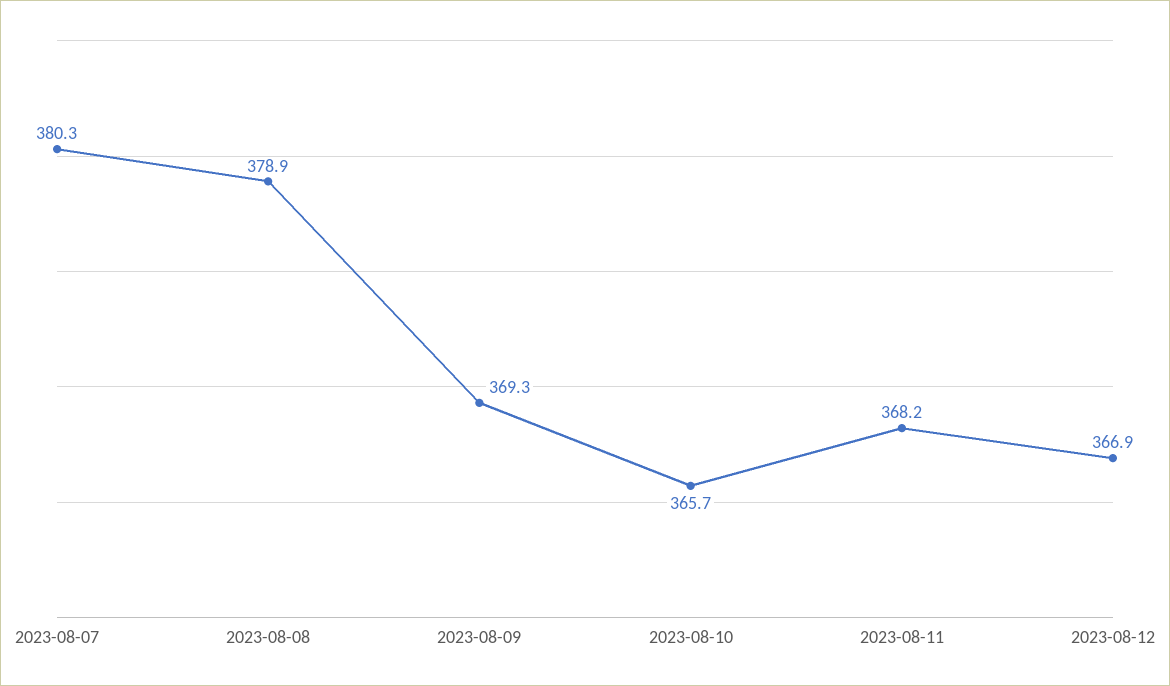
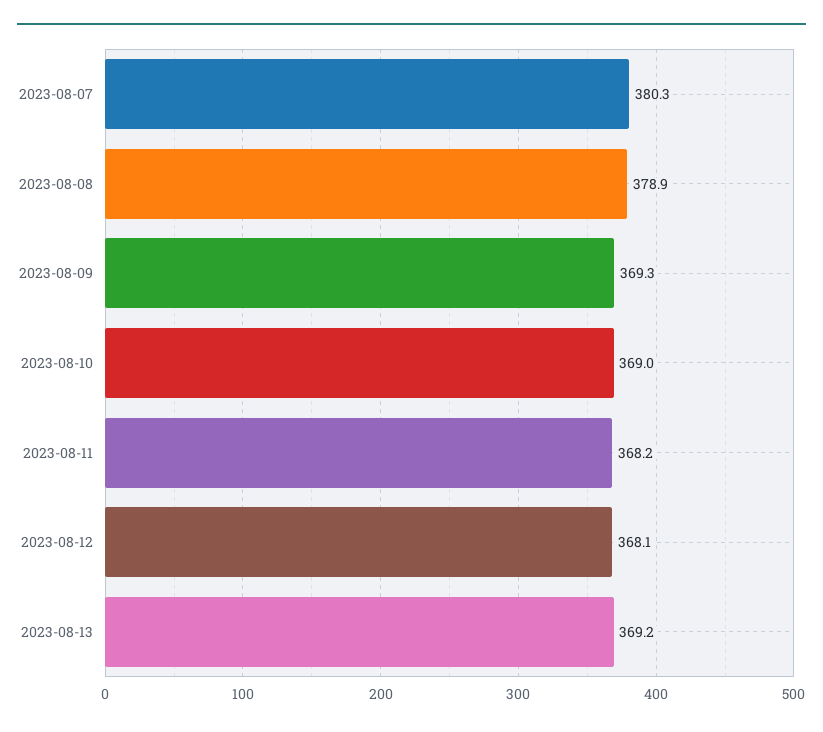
2023-08-10: 365.7 -> 369
2023-08-12: 366.9 -> 368.1
2023-08-13: none -> 369.2

